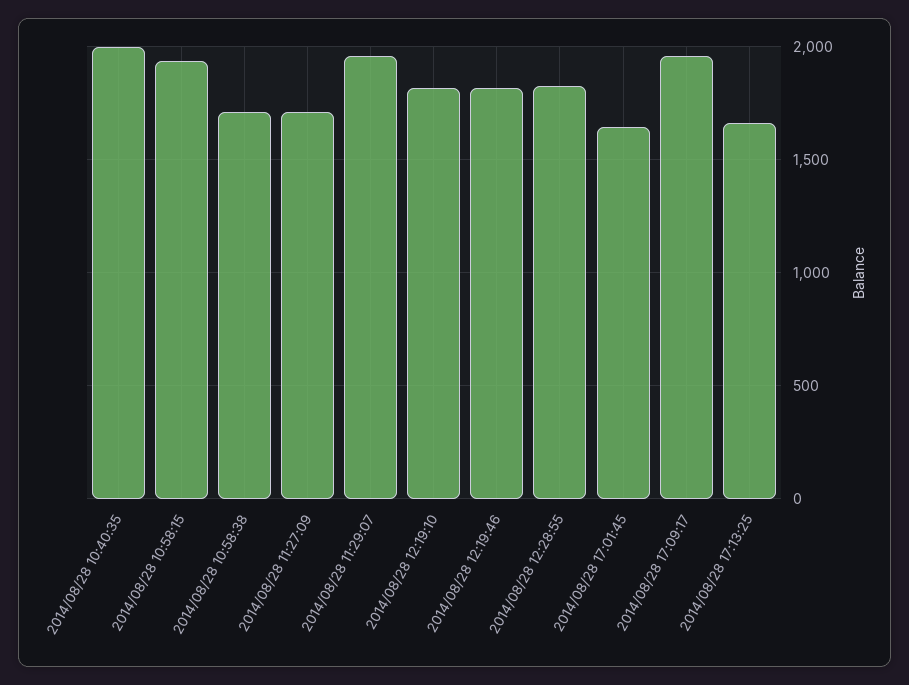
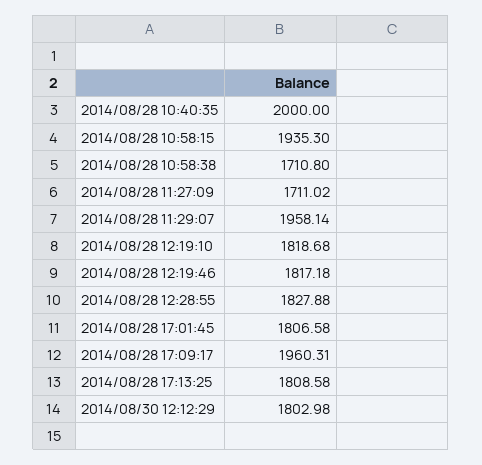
2014/08/28 17:01:45: 1650 -> 1806.58
2014/08/28 17:13:25: 1650 -> 1808.58
2014/08/30 12:12:29: none -> 1802.98

